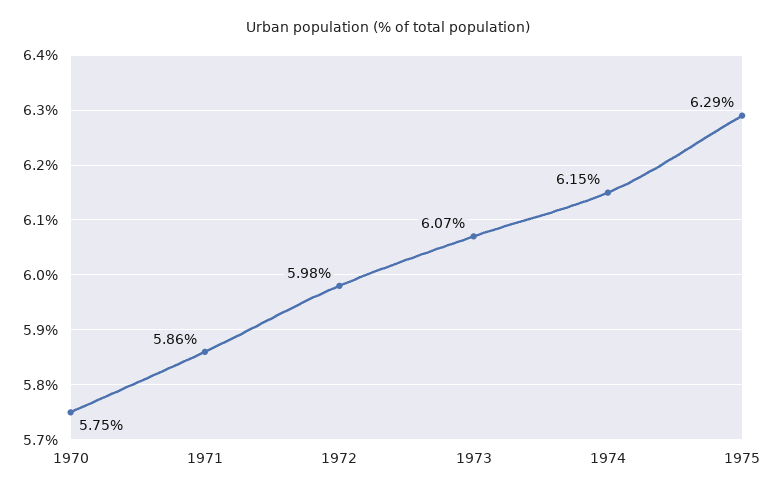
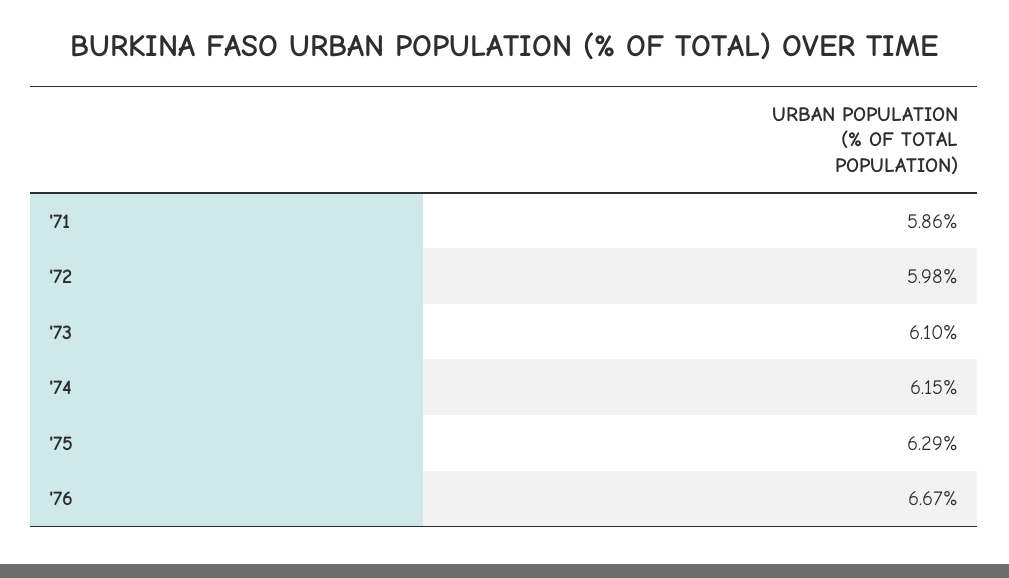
1970: 5.75 -> none
1973: 6.07 -> 6.1
'76: none -> 6.67

